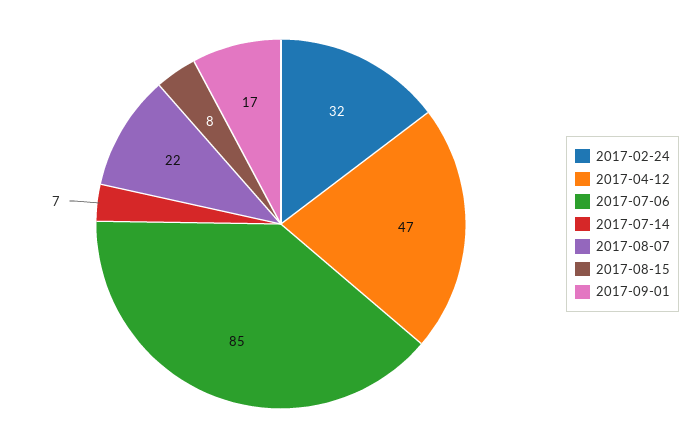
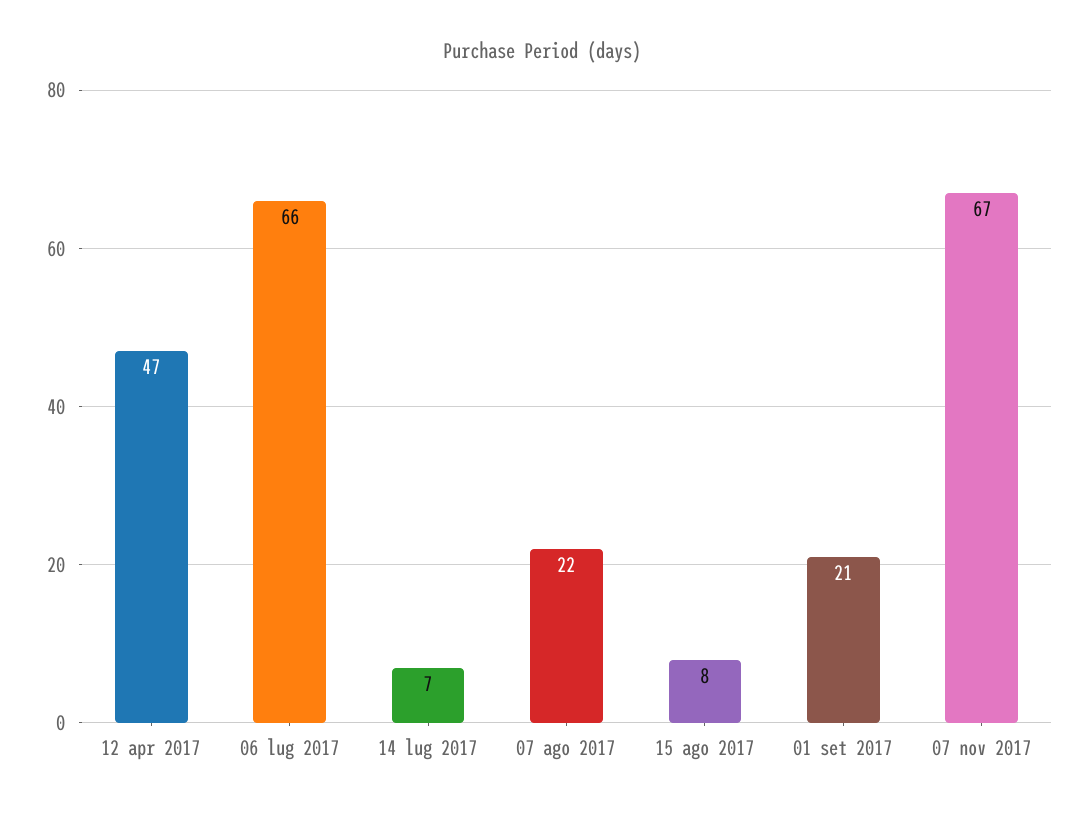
2017-02-24: 32 -> none
2017-07-06: 85 -> 66
2017-09-01: 17 -> 21
07 nov 2017: none -> 67

